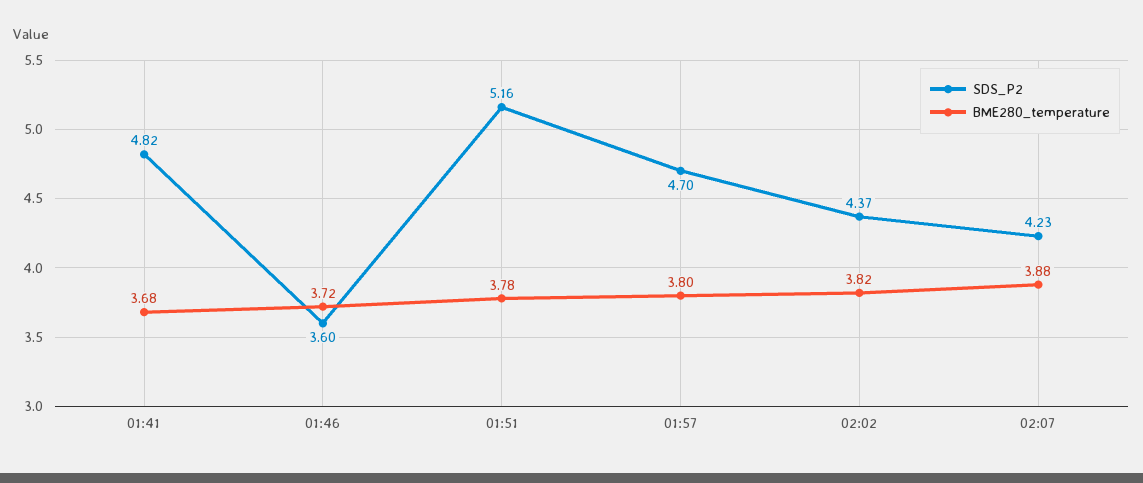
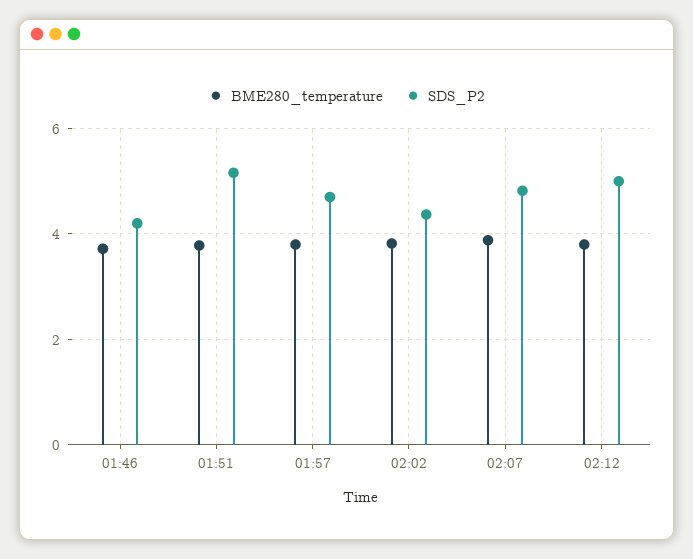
SDS_P2, 01:41: 4.82 -> none
BME280_temperature, 01:41: 3.68 -> none
SDS_P2, 01:46: 3.6 -> 4.2
SDS_P2, 02:07: 4.23 -> 4.8
BME280_temperature, 02:12: none -> 3.8
SDS_P2, 02:12: none -> 5

